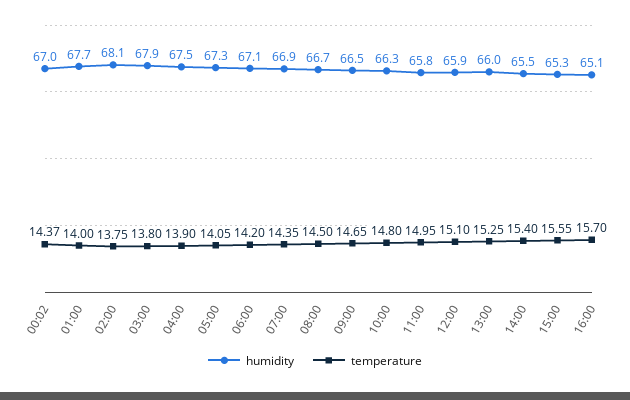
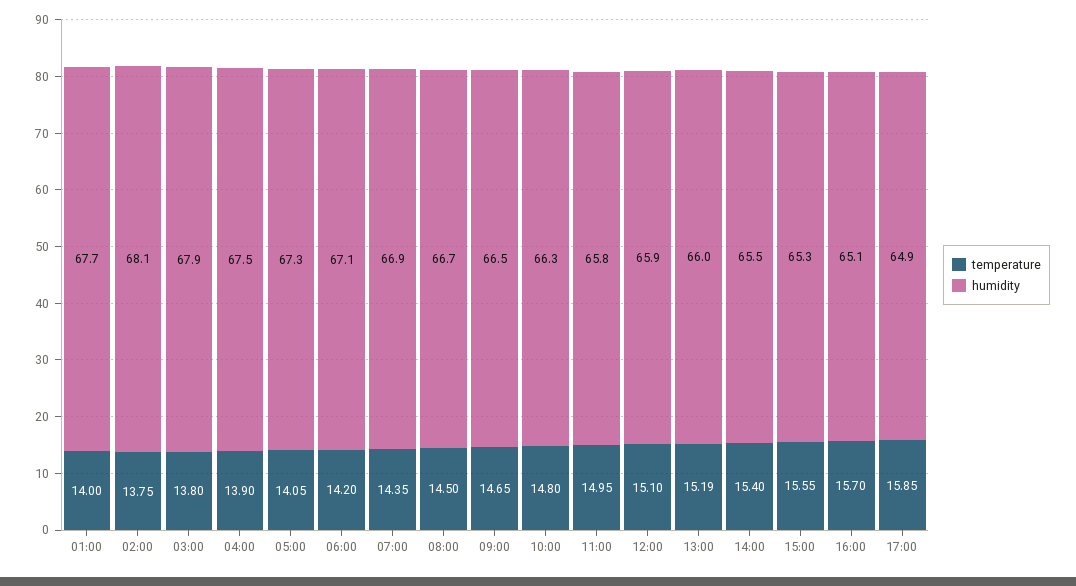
humidity, 00:02: 67 -> none
temperature, 00:02: 14.37 -> none
temperature, 13:00: 15.25 -> 15.19
temperature, 17:00: none -> 15.85
humidity, 17:00: none -> 64.9

